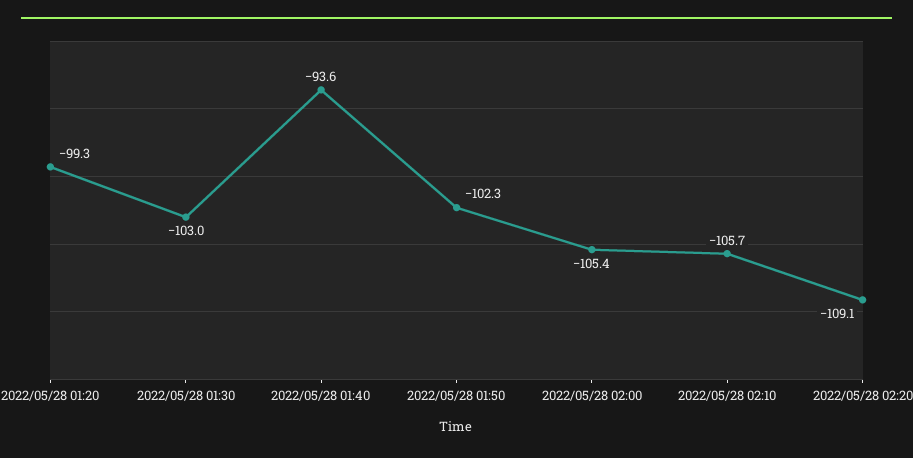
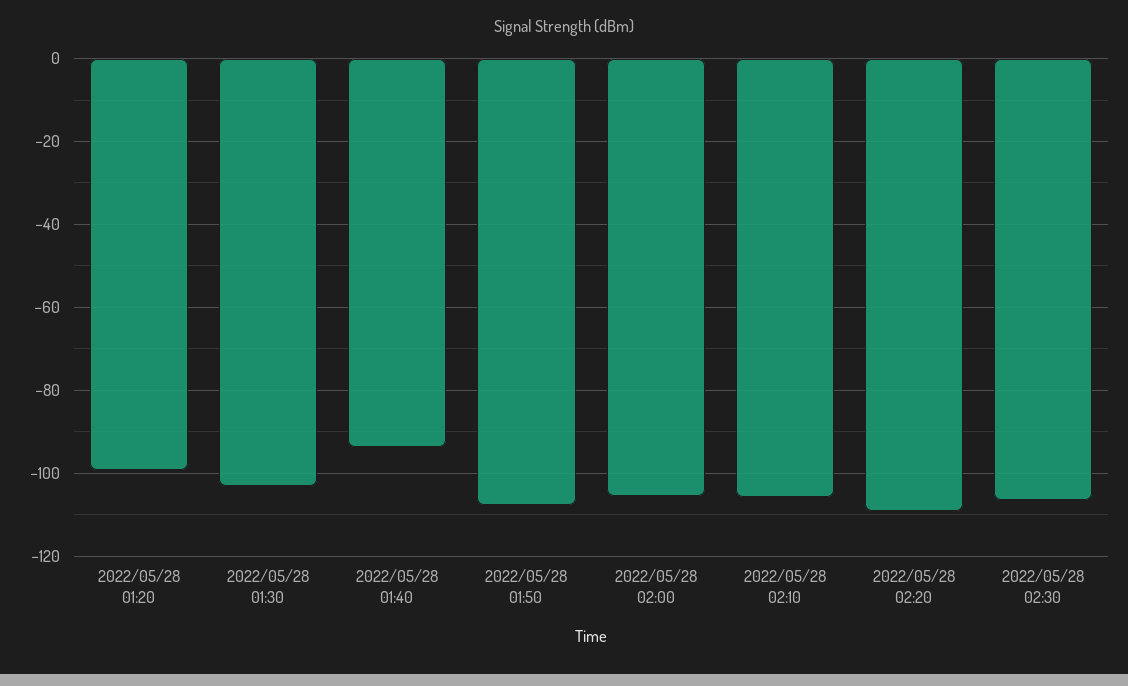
2022/05/28 01:50: -102.3 -> -108
2022/05/28 02:30: none -> -106

